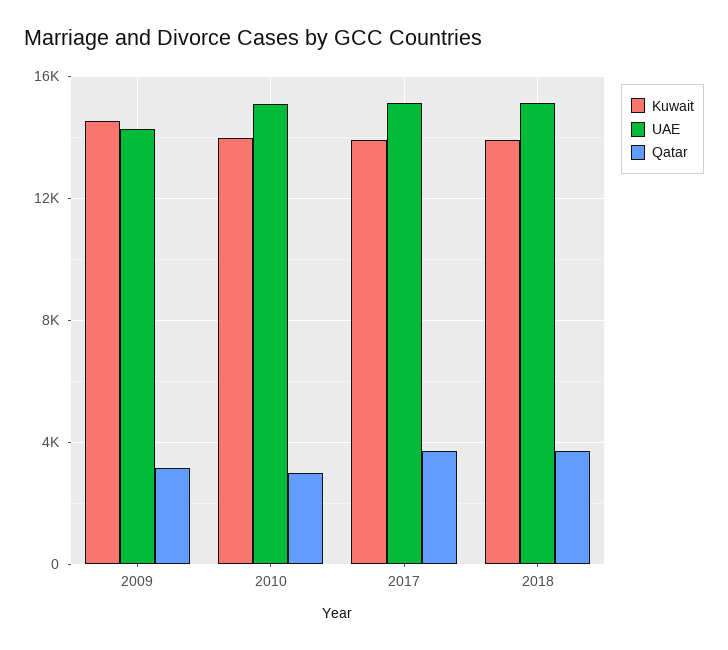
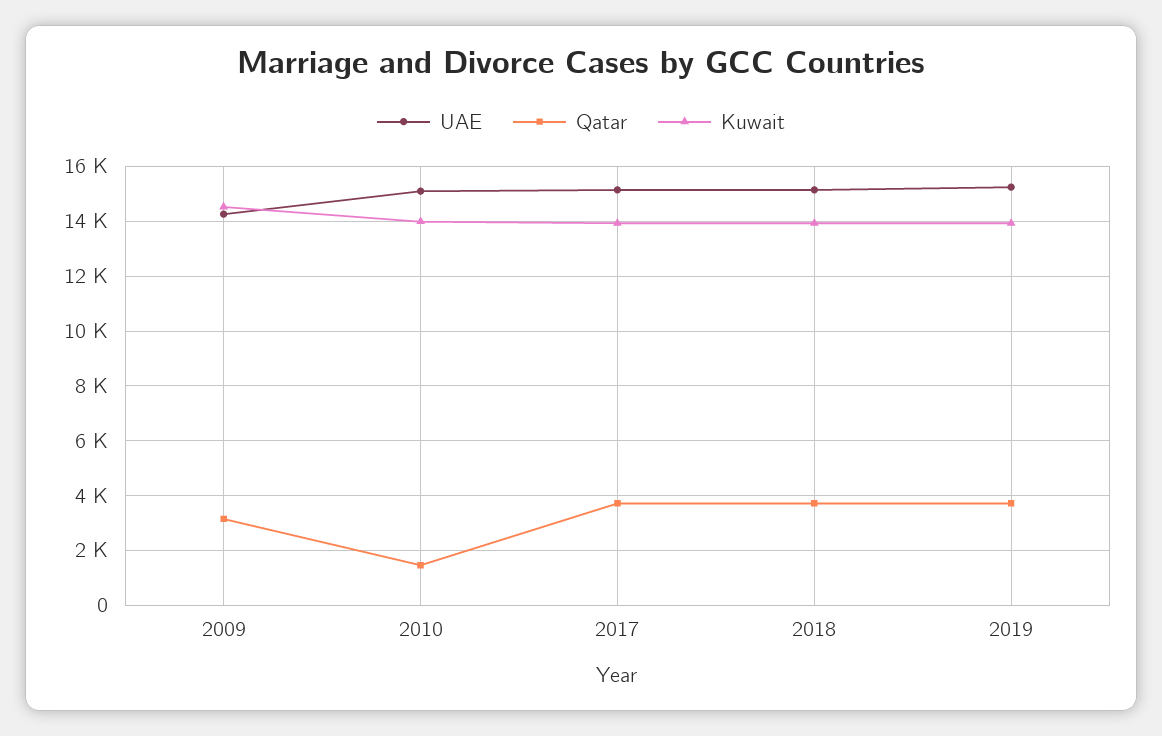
Qatar, 2010: 3000 -> 1500
UAE, 2019: none -> 15250
Qatar, 2019: none -> 3750
Kuwait, 2019: none -> 14000

